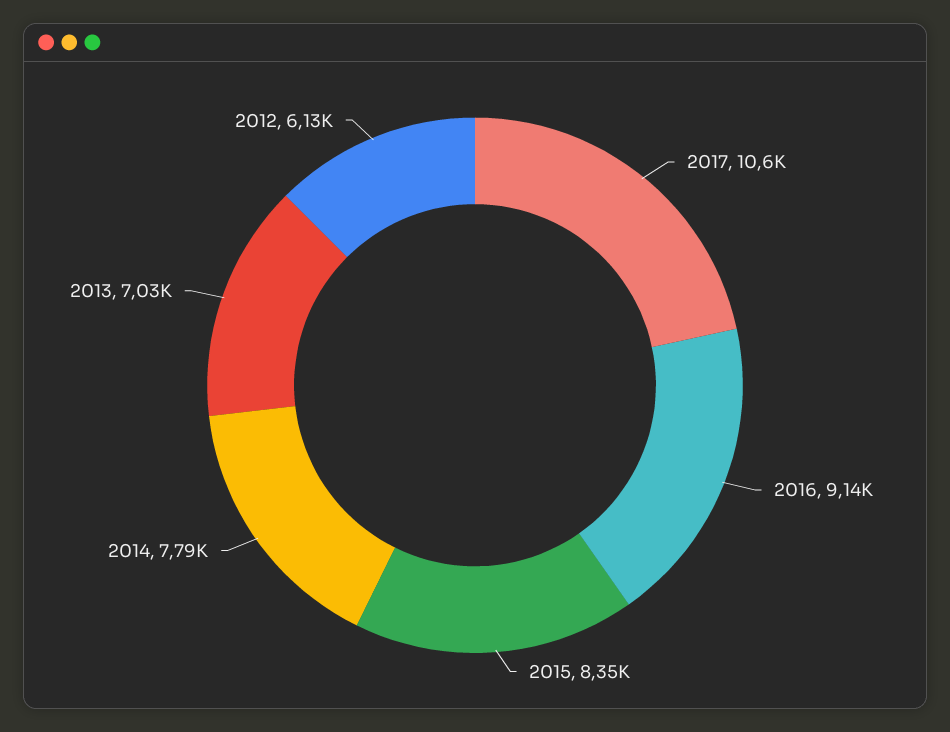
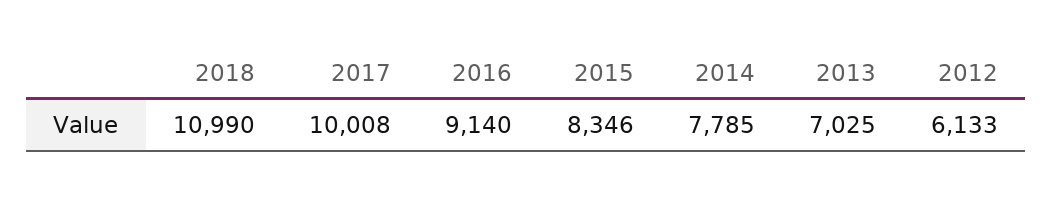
2017: 10600 -> 10008
2018: none -> 10990

